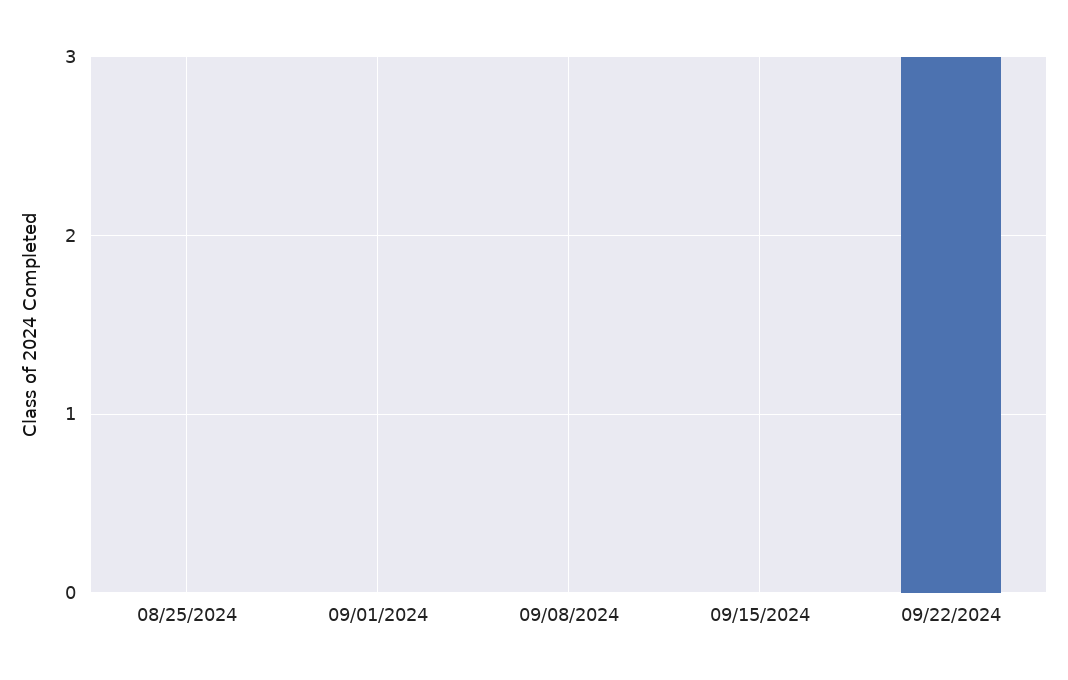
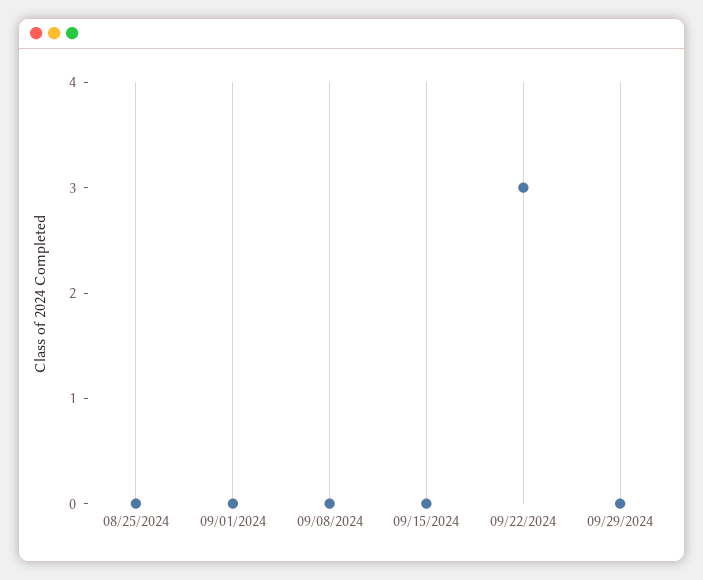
09/29/2024: none -> 0

